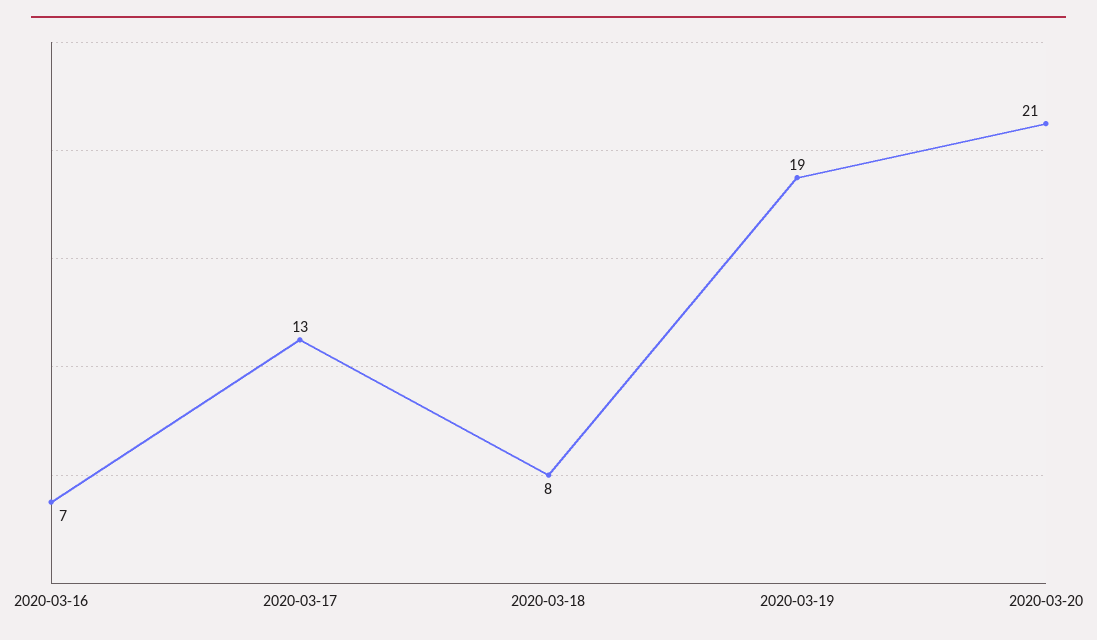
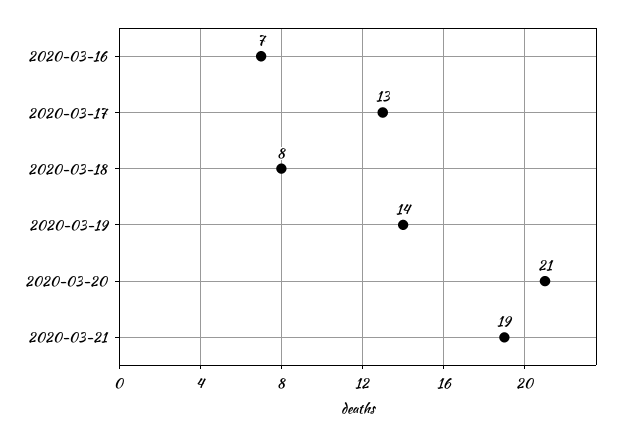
2020-03-19: 19 -> 14
2020-03-21: none -> 19

